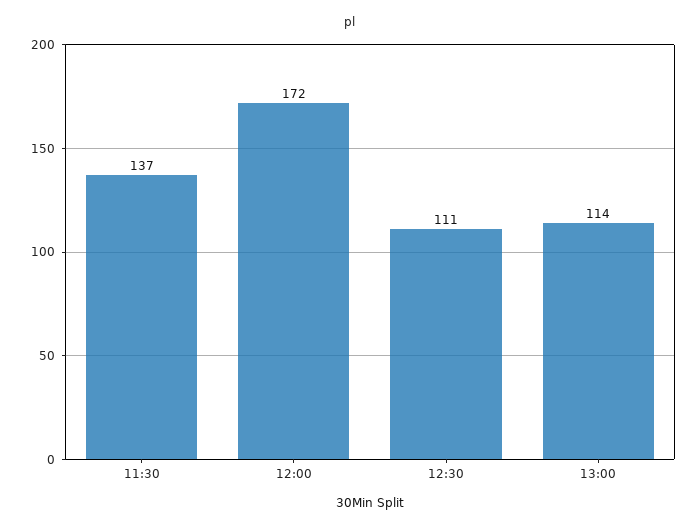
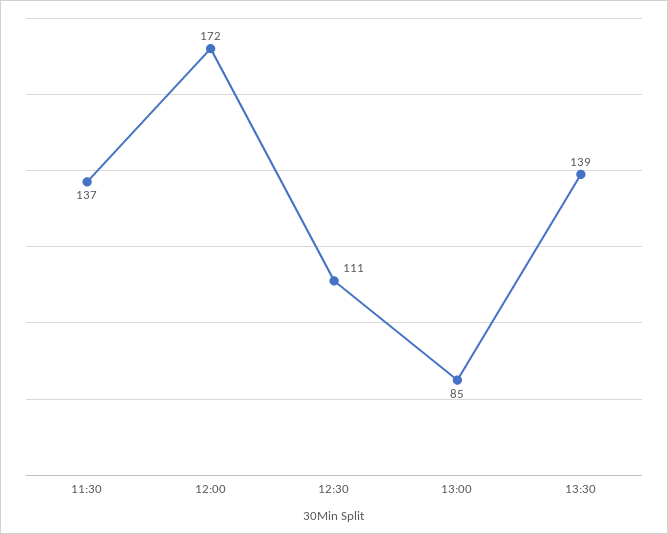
13:00: 114 -> 85
13:30: none -> 139

